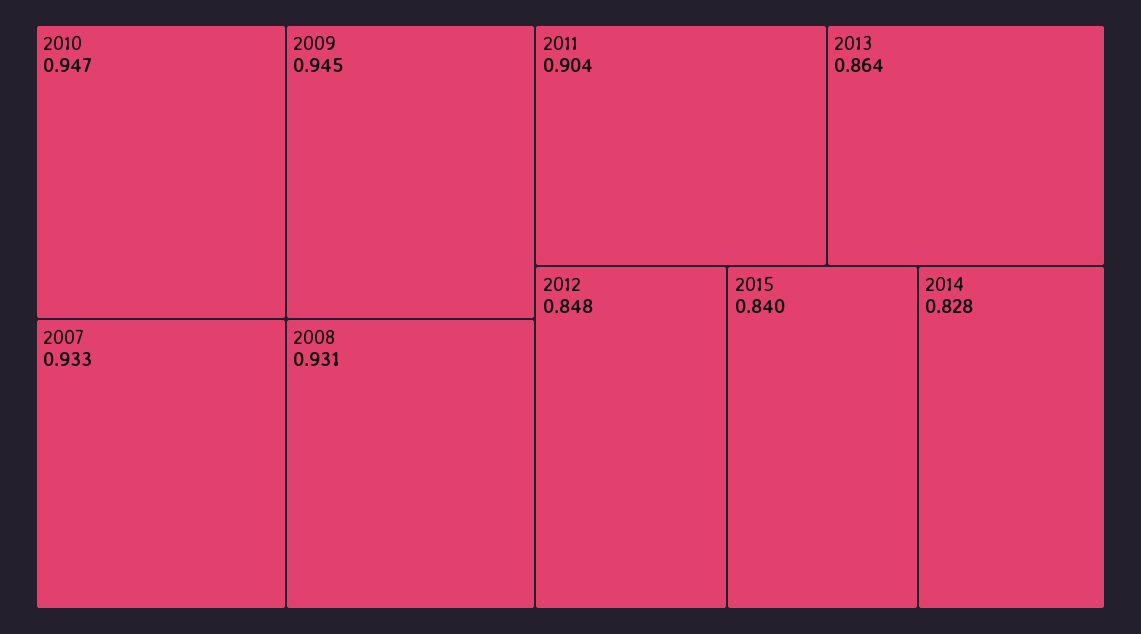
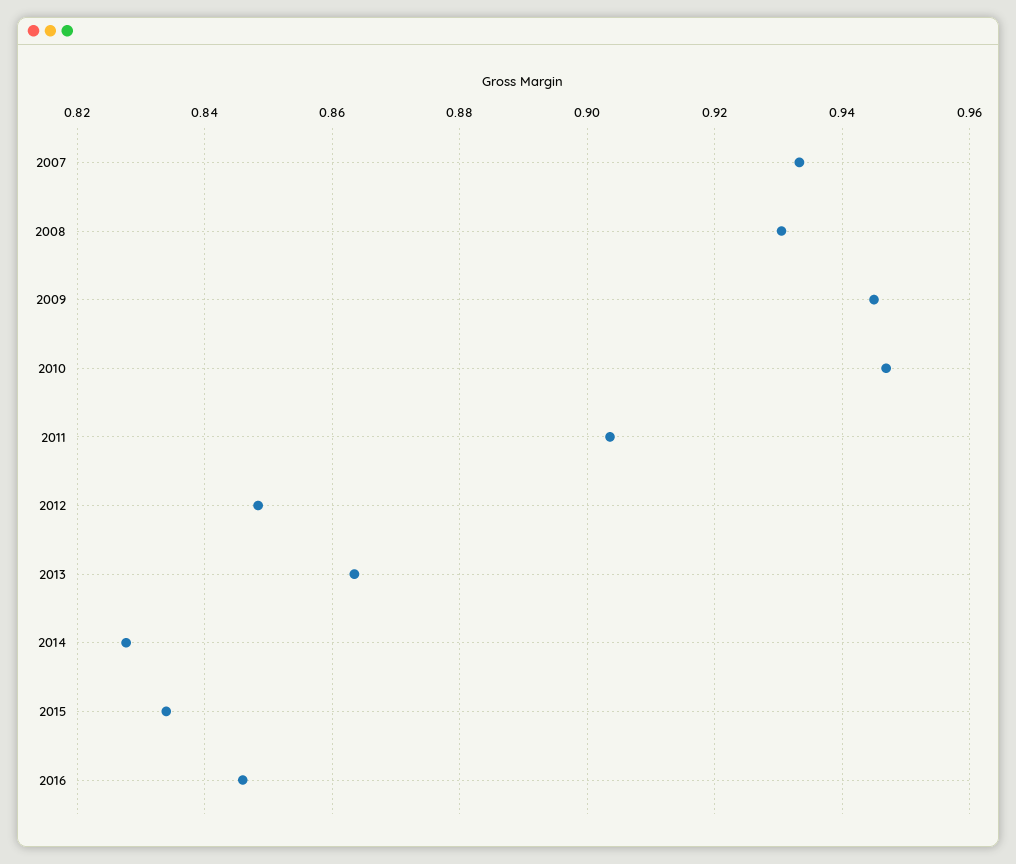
2015: 0.84 -> 0.834
2016: none -> 0.846

